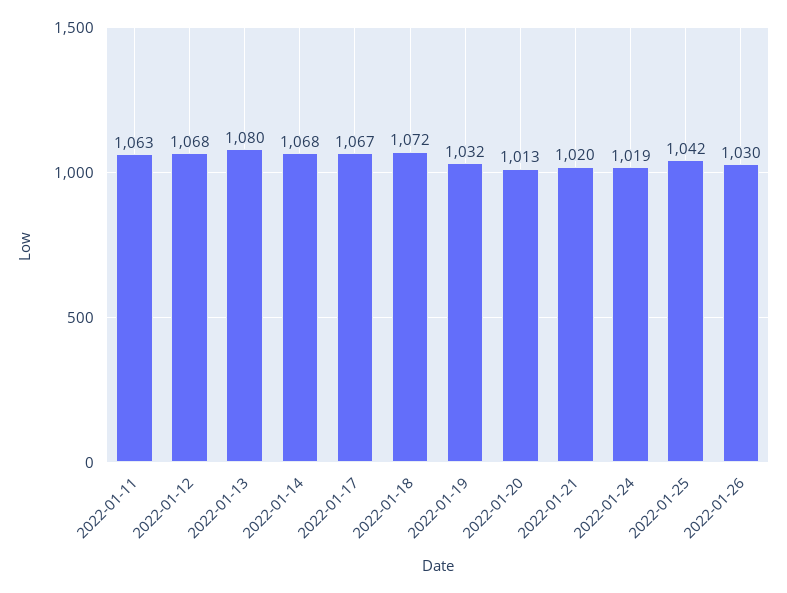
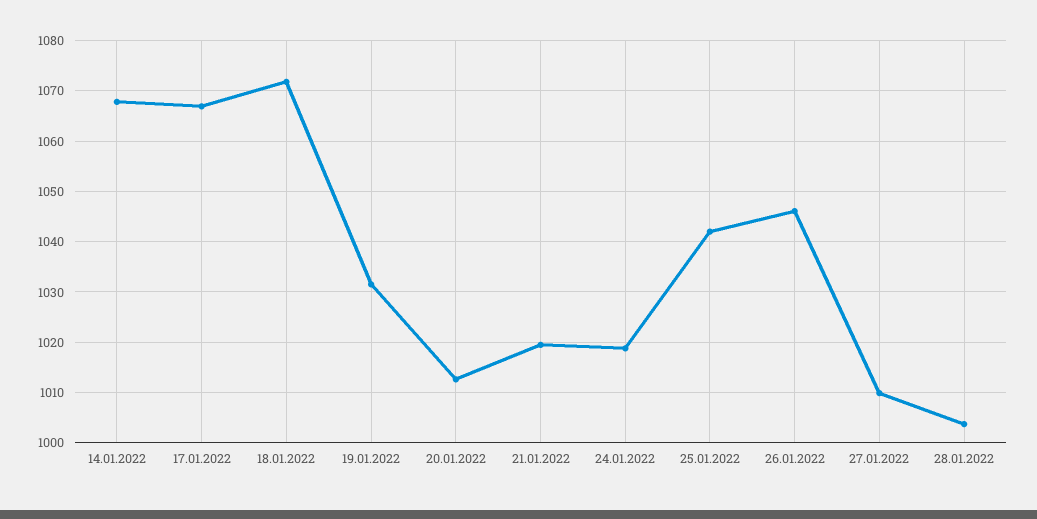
2022-01-11: 1063 -> none
2022-01-12: 1068 -> none
2022-01-13: 1080 -> none
2022-01-26: 1030 -> 1046
27.01.2022: none -> 1010
28.01.2022: none -> 1004

